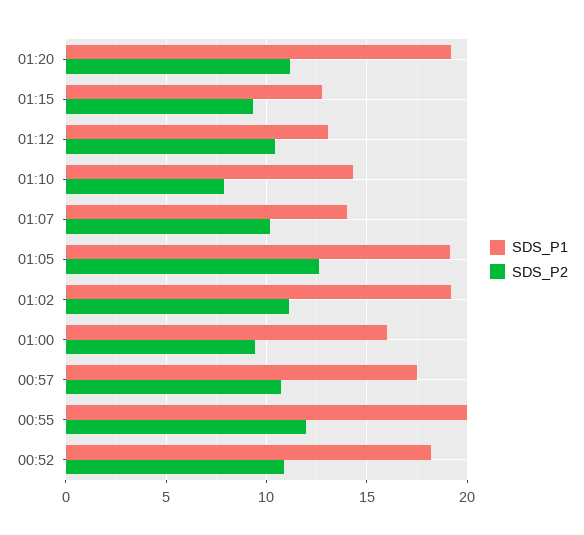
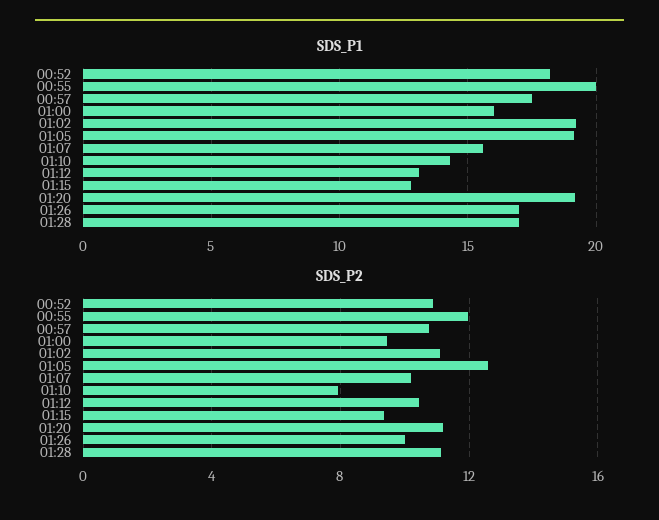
SDS_P1, 01:07: 14 -> 15.5
SDS_P1, 01:26: none -> 17
SDS_P1, 01:28: none -> 17
SDS_P2, 01:26: none -> 10
SDS_P2, 01:28: none -> 11

